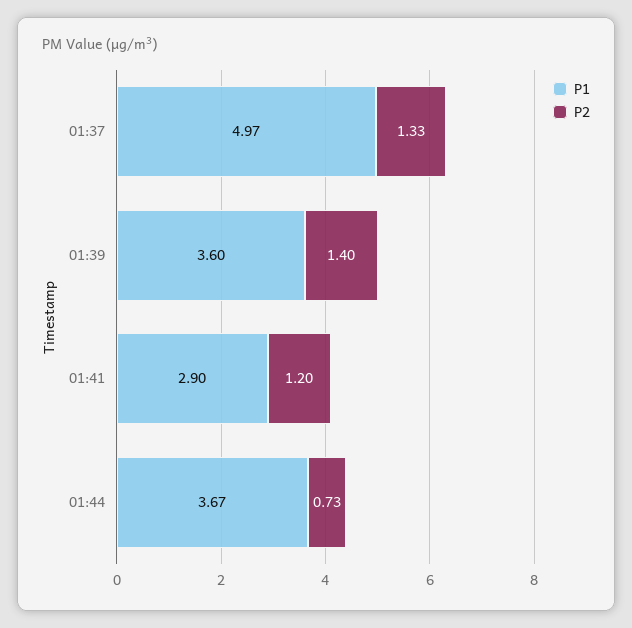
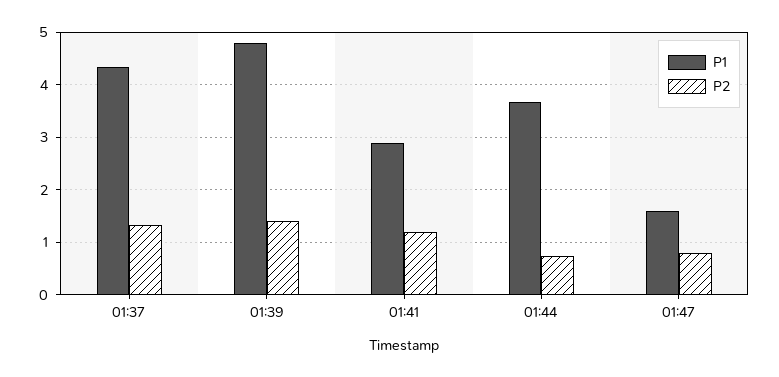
P1, 01:37: 4.97 -> 4.4
P1, 01:39: 3.6 -> 4.8
P1, 01:47: none -> 1.6
P2, 01:47: none -> 0.8

